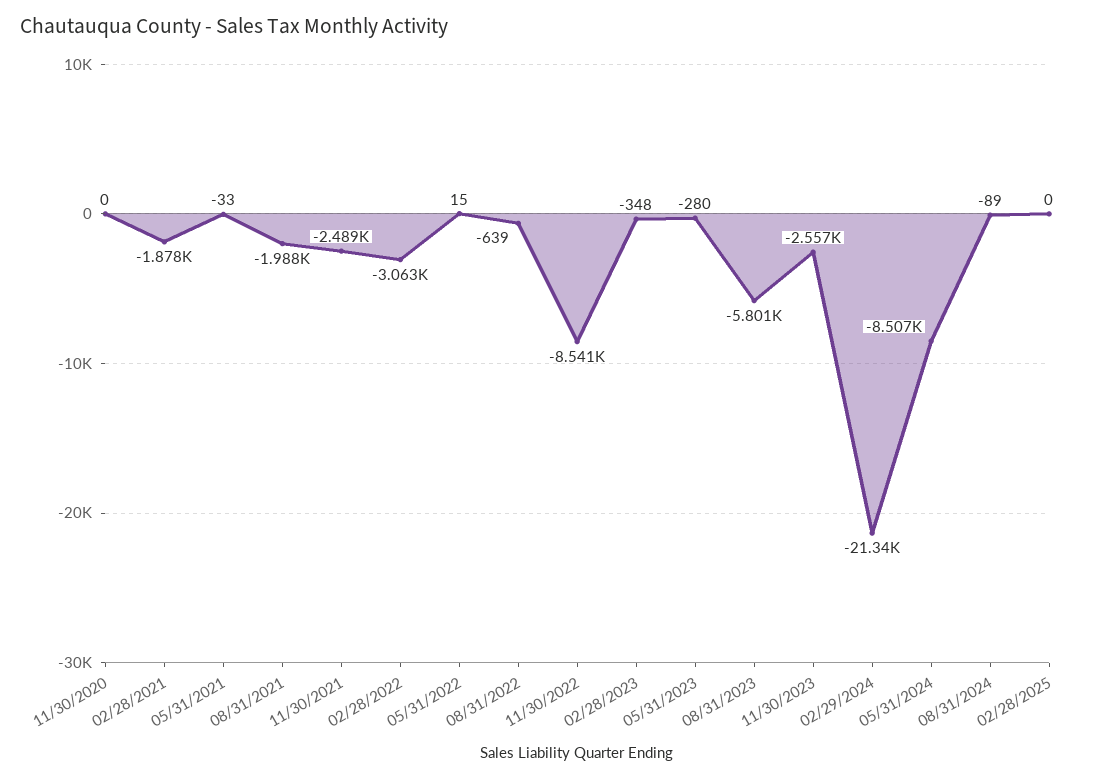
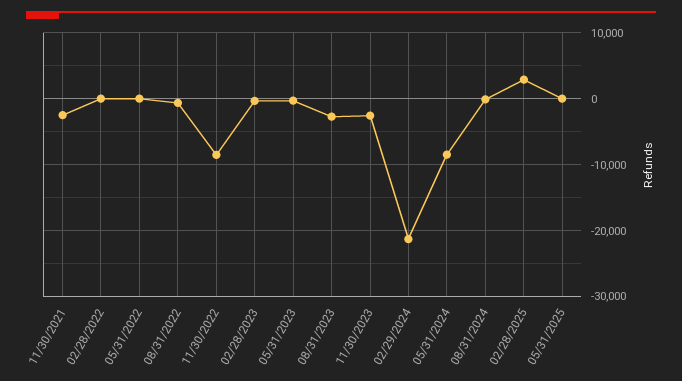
11/30/2020: 0 -> none
02/28/2021: -1878 -> none
05/31/2021: -33 -> none
08/31/2021: -1988 -> none
02/28/2022: -3063 -> 0
08/31/2023: -5801 -> -3000
02/28/2025: 0 -> 3000
05/31/2025: none -> 0

